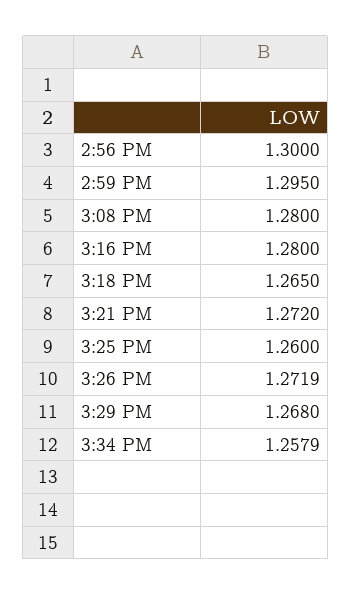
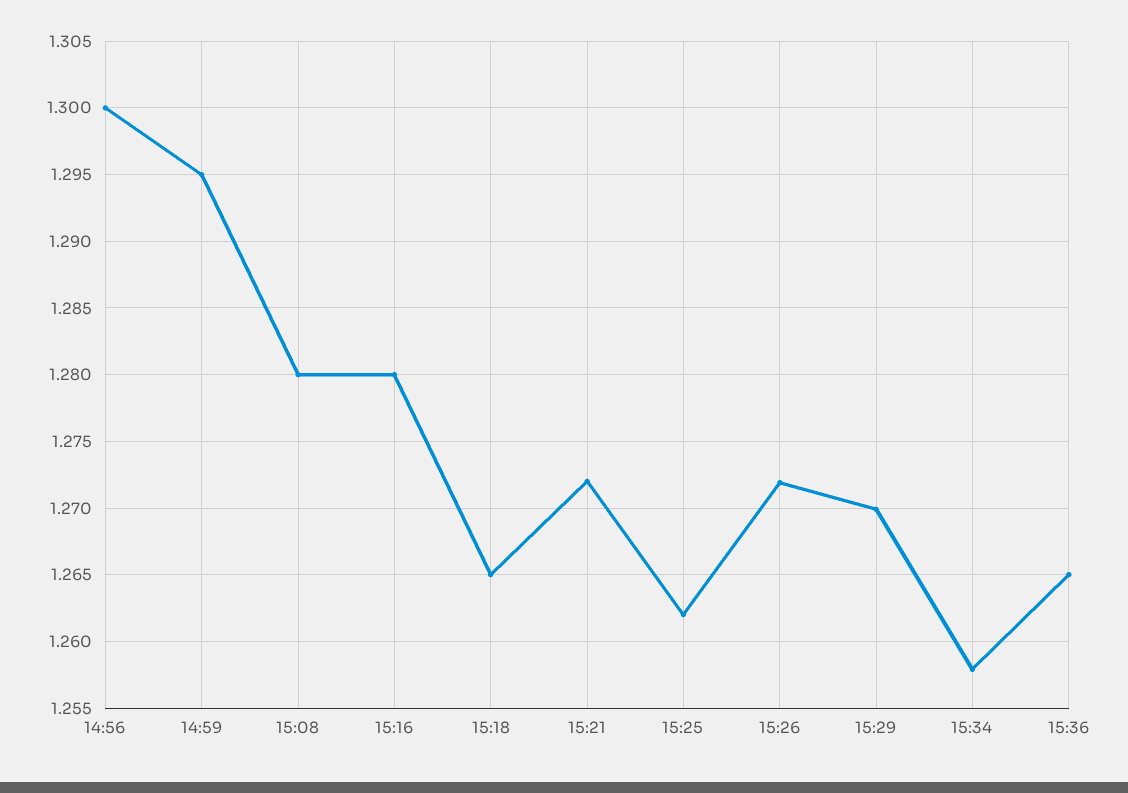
3:25 PM: 1.26 -> 1.262
3:29 PM: 1.268 -> 1.27
15:36: none -> 1.265

